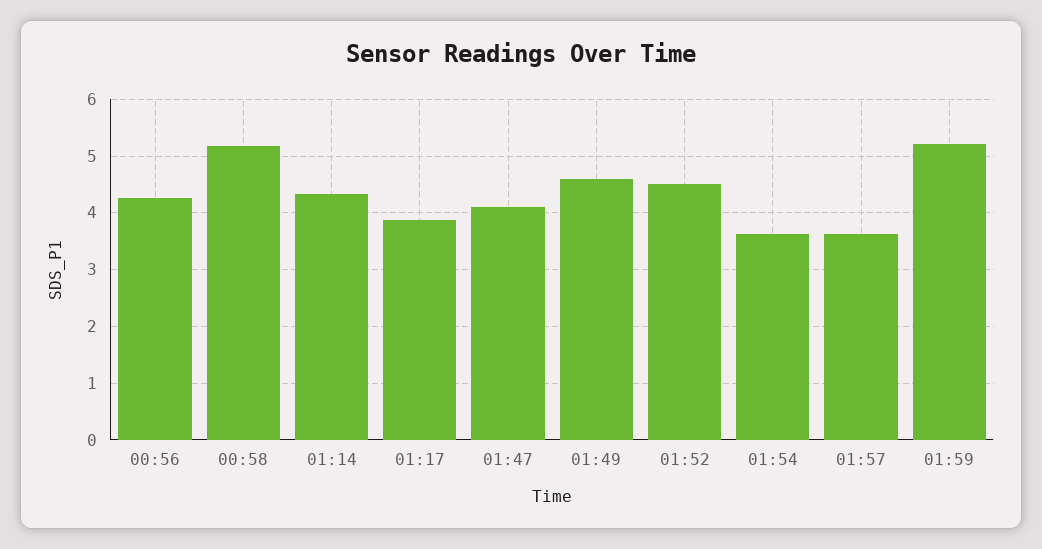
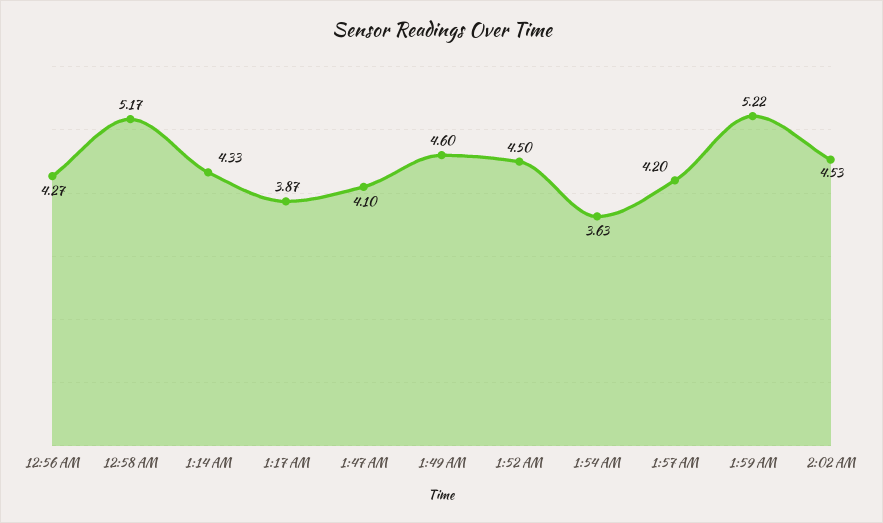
01:57: 3.6 -> 4.2
2:02 AM: none -> 4.53

